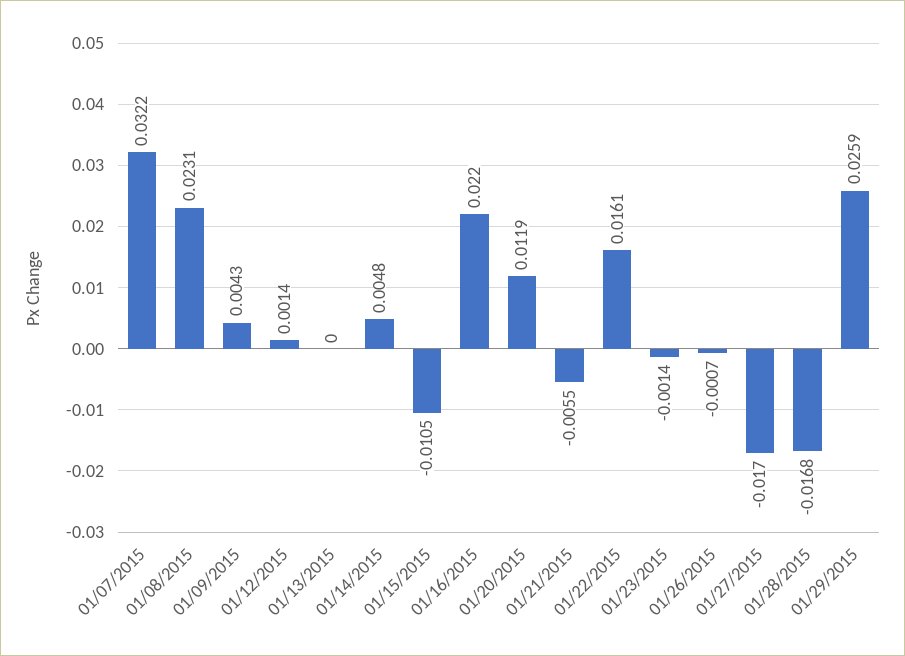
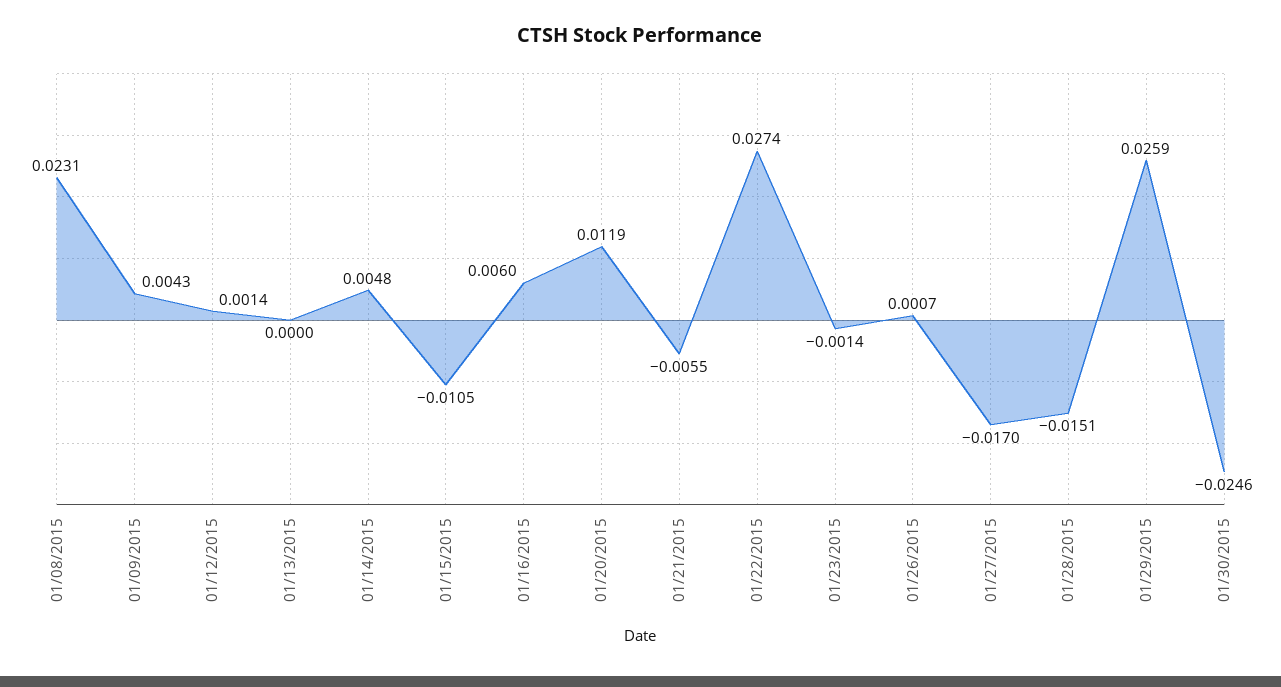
01/07/2015: 0.0322 -> none
01/16/2015: 0.022 -> 0.006
01/22/2015: 0.0161 -> 0.0274
01/26/2015: -0.0007 -> 0.0007
01/28/2015: -0.0168 -> -0.0151
01/30/2015: none -> -0.0246

